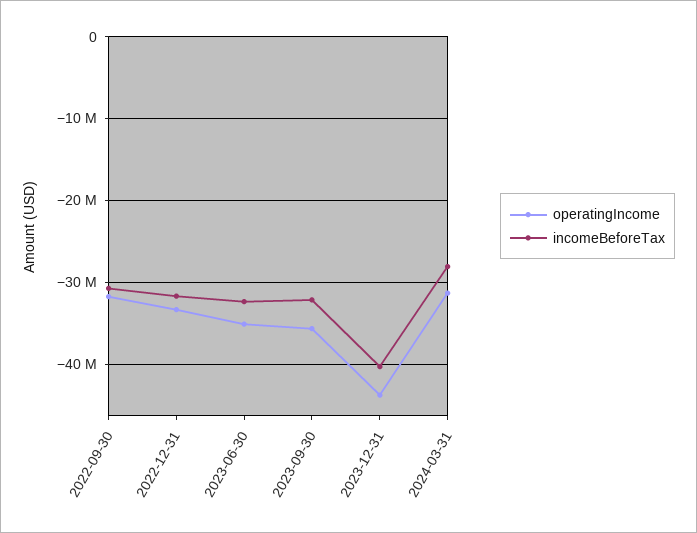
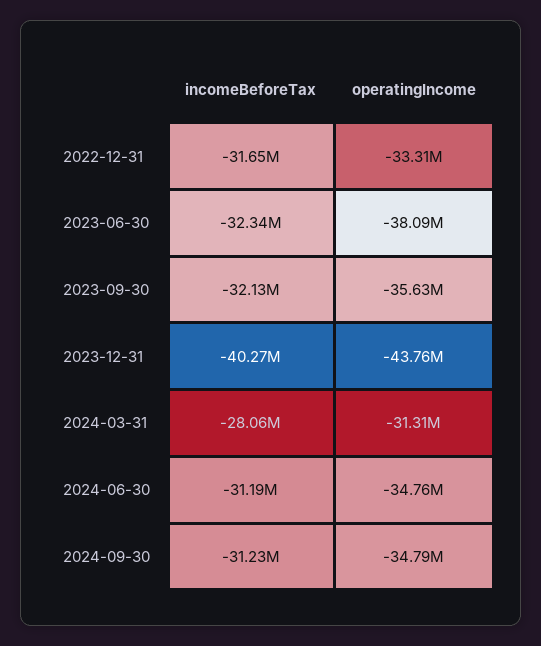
operatingIncome, 2022-09-30: -32000000 -> none
incomeBeforeTax, 2022-09-30: -31000000 -> none
operatingIncome, 2023-06-30: -35000000 -> -38090000
incomeBeforeTax, 2024-06-30: none -> -31190000
operatingIncome, 2024-06-30: none -> -34760000
incomeBeforeTax, 2024-09-30: none -> -31230000
operatingIncome, 2024-09-30: none -> -34790000

